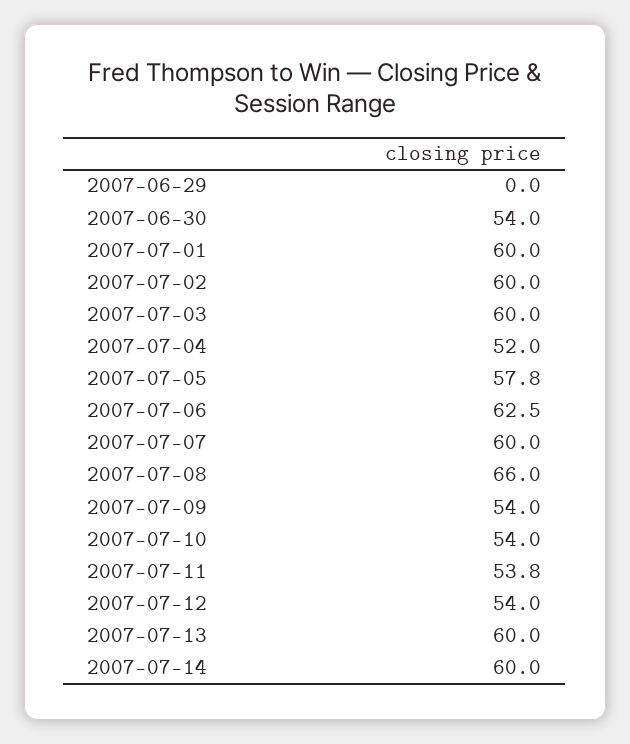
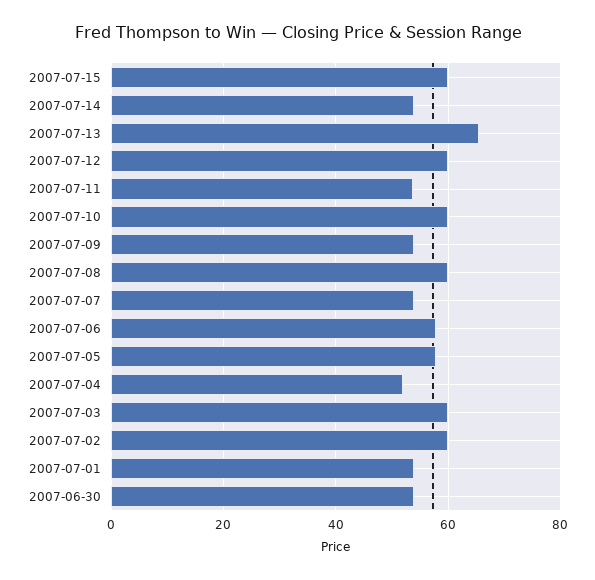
2007-06-29: 0 -> none
2007-07-01: 60 -> 54
2007-07-06: 62.5 -> 58
2007-07-07: 60 -> 54
2007-07-08: 66 -> 60
2007-07-10: 54 -> 60
2007-07-12: 54 -> 60
2007-07-13: 60 -> 66
2007-07-14: 60 -> 54
2007-07-15: none -> 60

